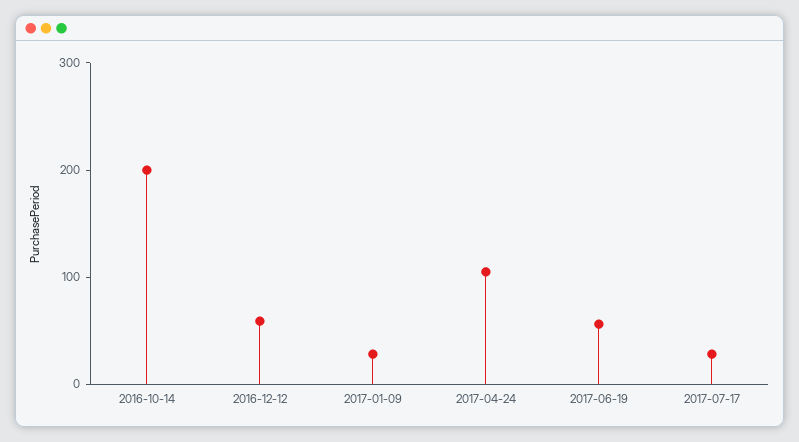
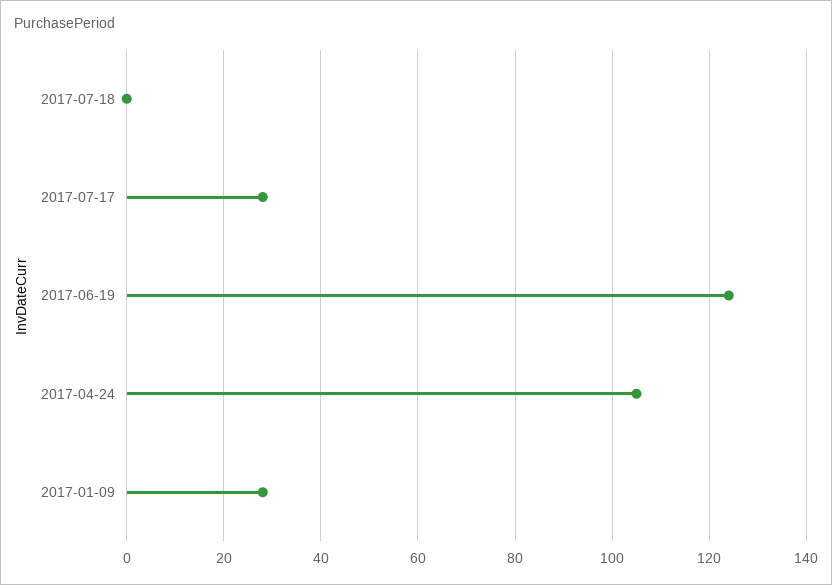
2016-10-14: 200 -> none
2016-12-12: 60 -> none
2017-06-19: 60 -> 125
2017-07-18: none -> 0

